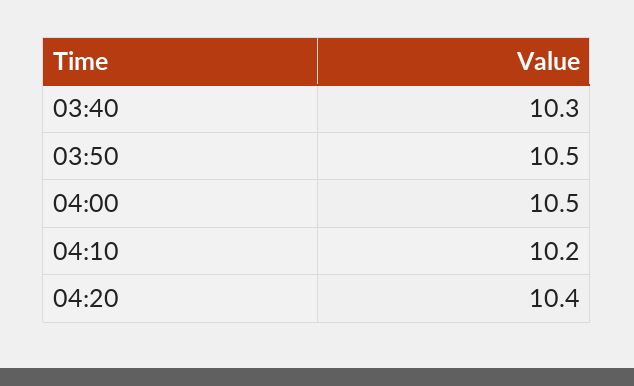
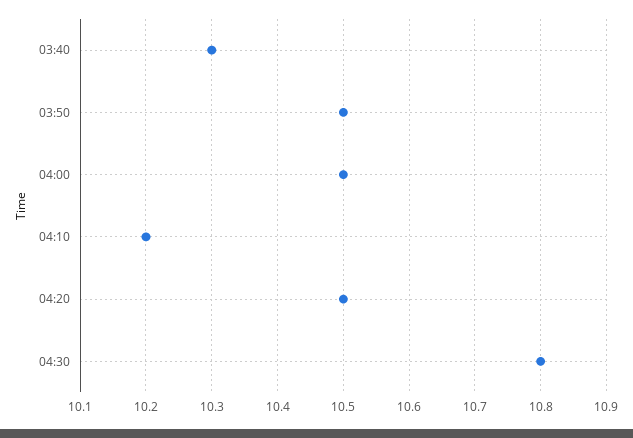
04:20: 10.4 -> 10.5
04:30: none -> 10.8

